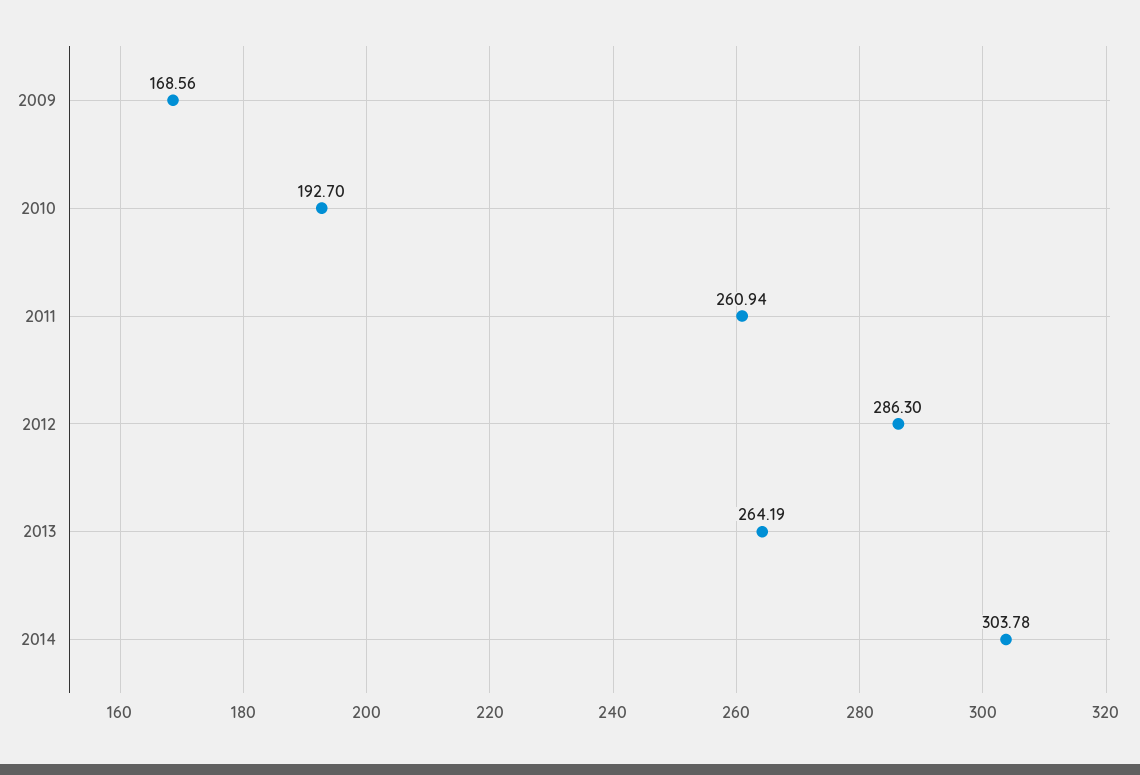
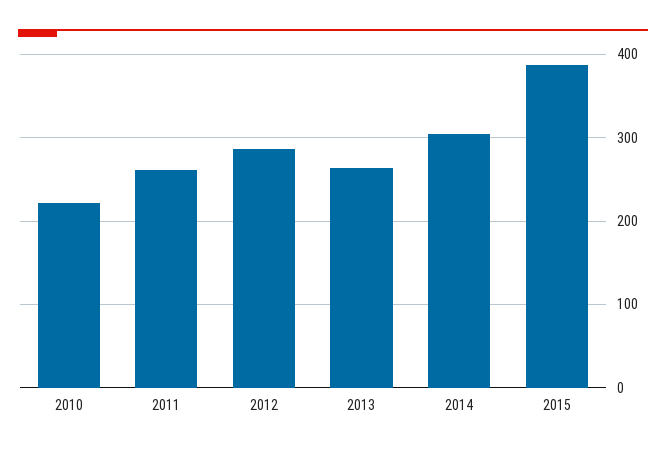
2009: 168.56 -> none
2010: 192.7 -> 220
2015: none -> 390

